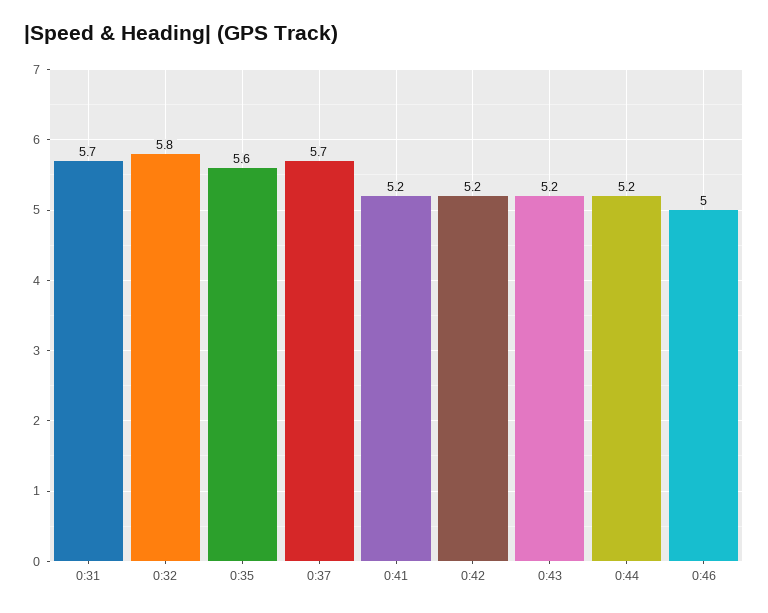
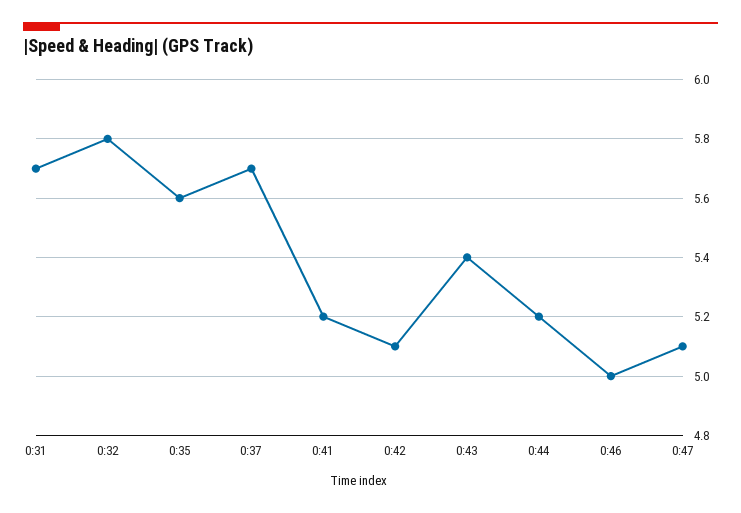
0:42: 5.2 -> 5.1
0:43: 5.2 -> 5.4
0:47: none -> 5.1

